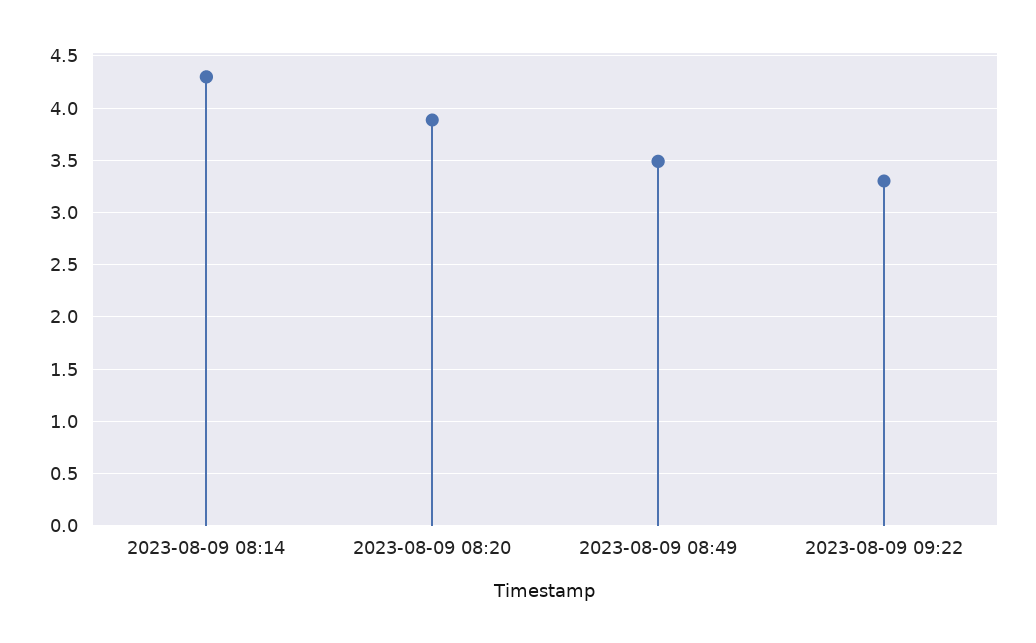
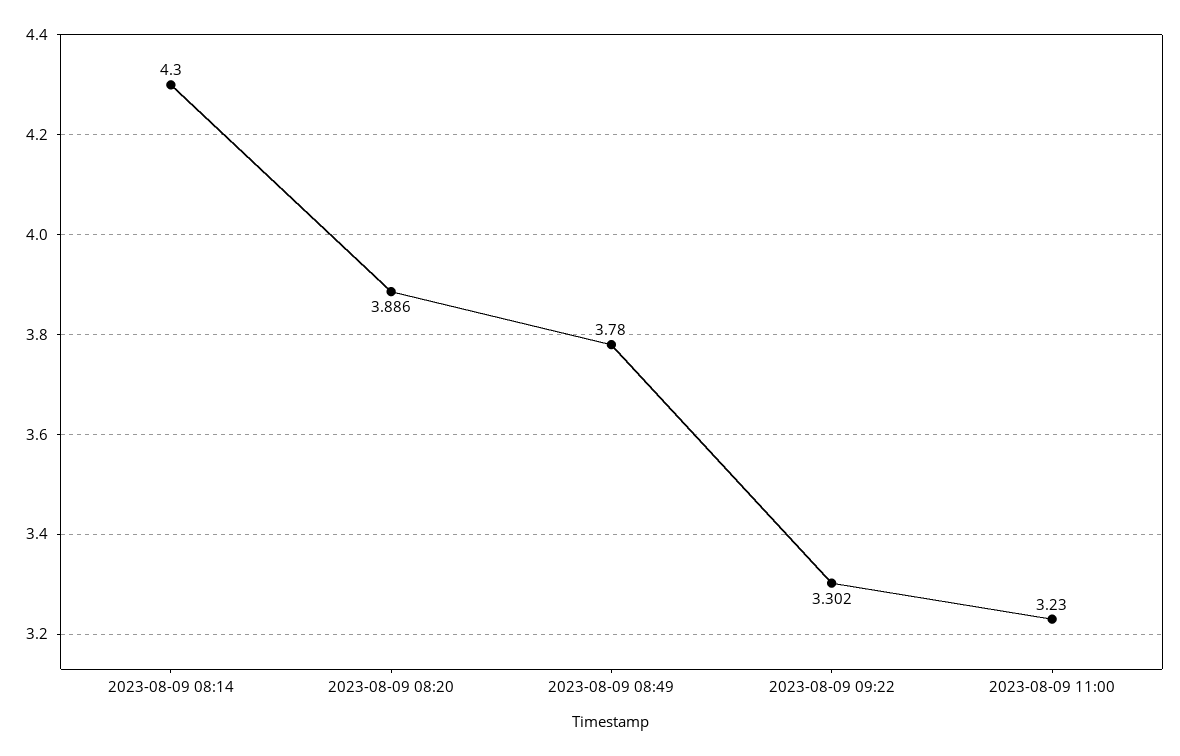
2023-08-09 08:49: 3.5 -> 3.78
2023-08-09 11:00: none -> 3.23

